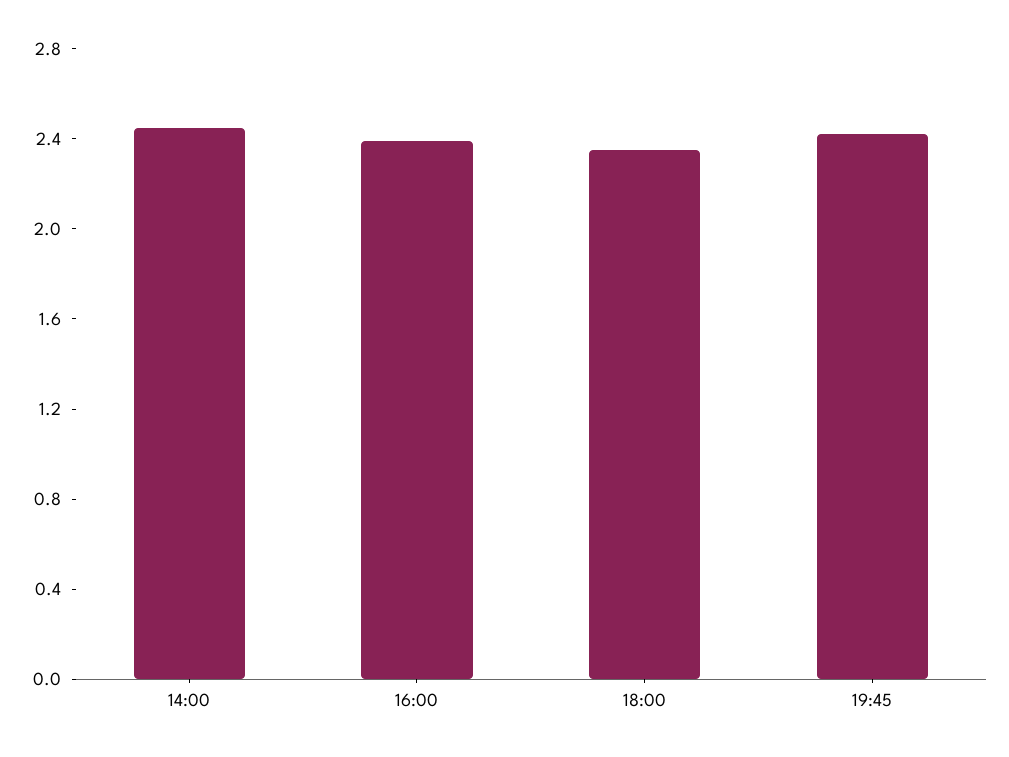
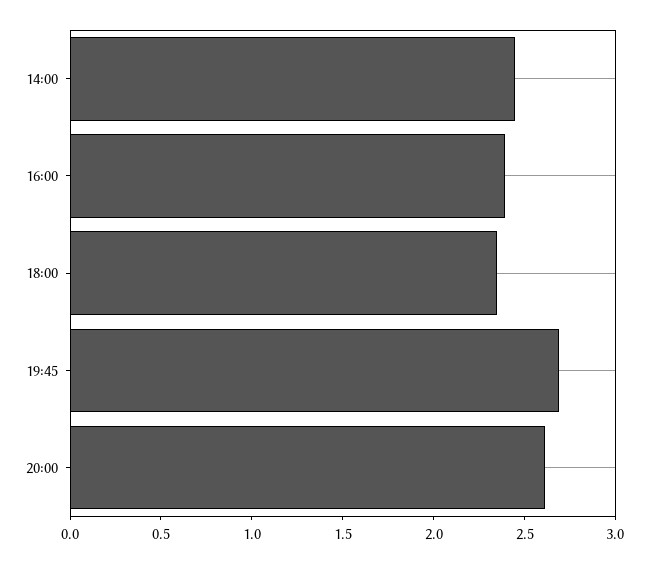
19:45: 2.4 -> 2.7
20:00: none -> 2.6

